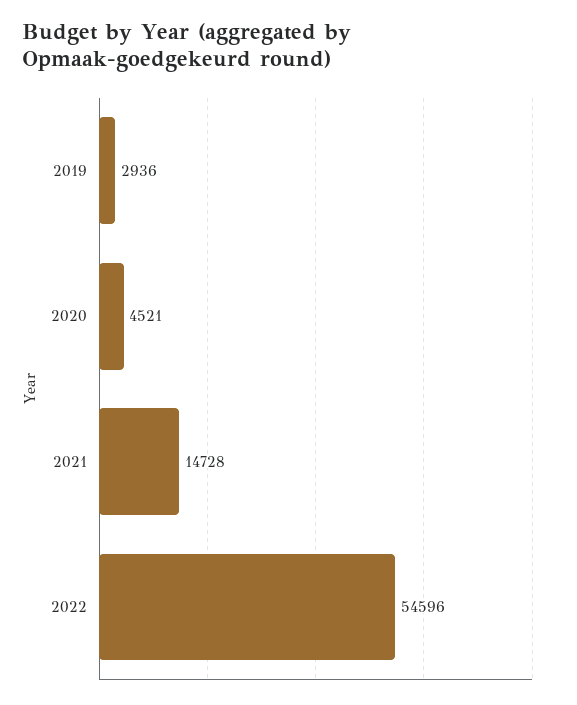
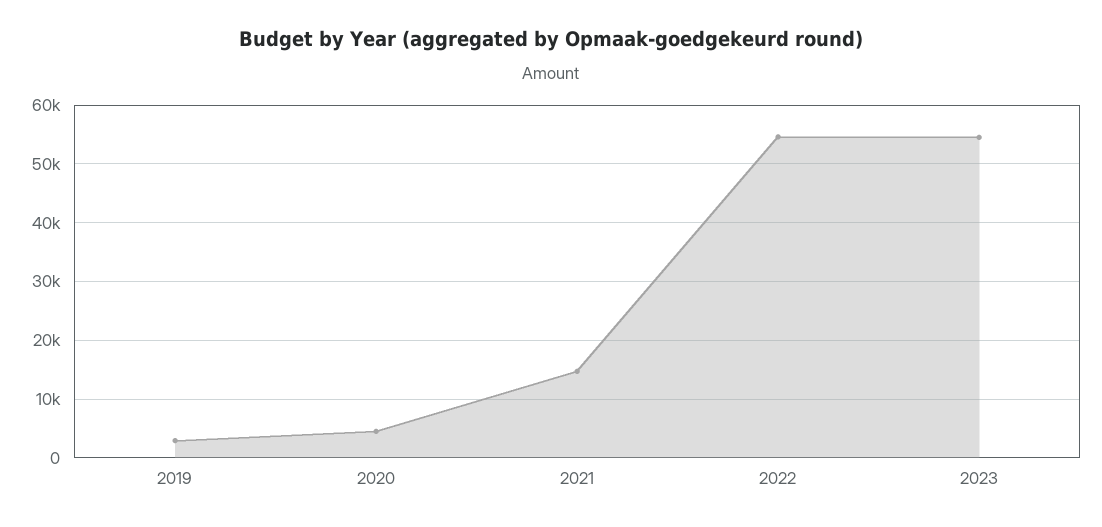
2023: none -> 54000

